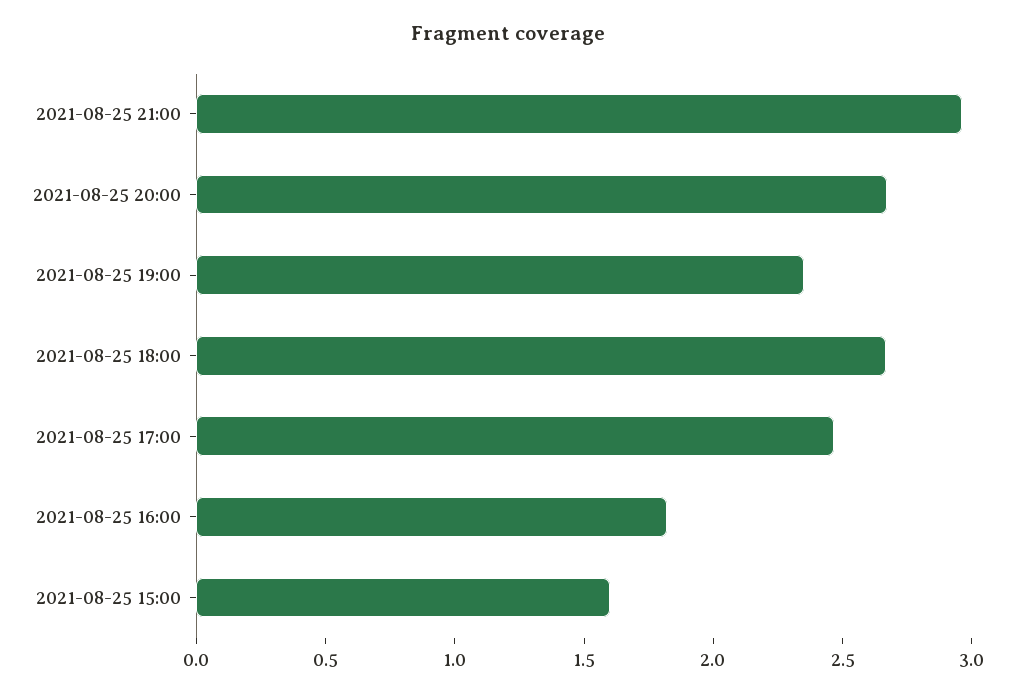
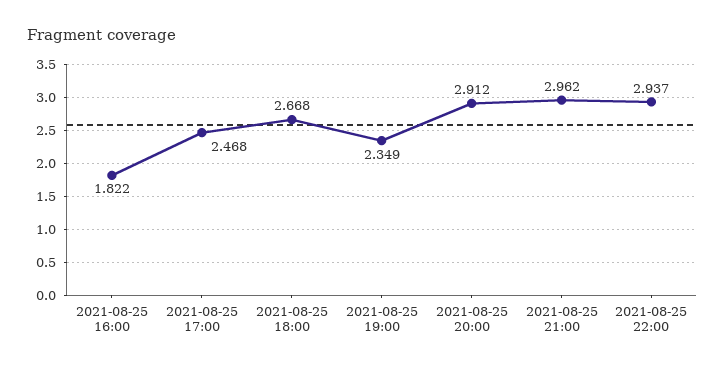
2021-08-25 20:00: 2.7 -> 2.912
2021-08-25 15:00: 1.6 -> none
2021-08-25 22:00: none -> 2.937

